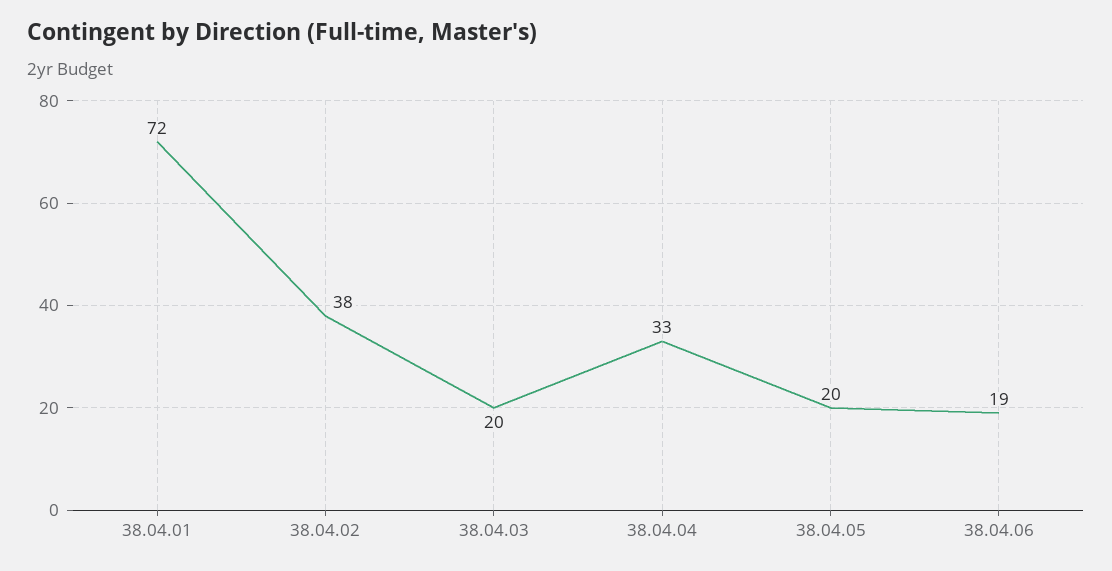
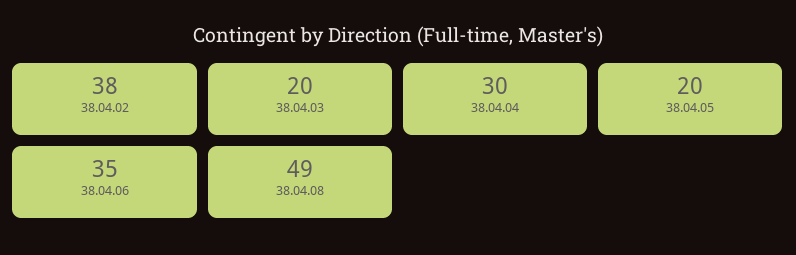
38.04.01: 72 -> none
38.04.04: 33 -> 30
38.04.06: 19 -> 35
38.04.08: none -> 49

